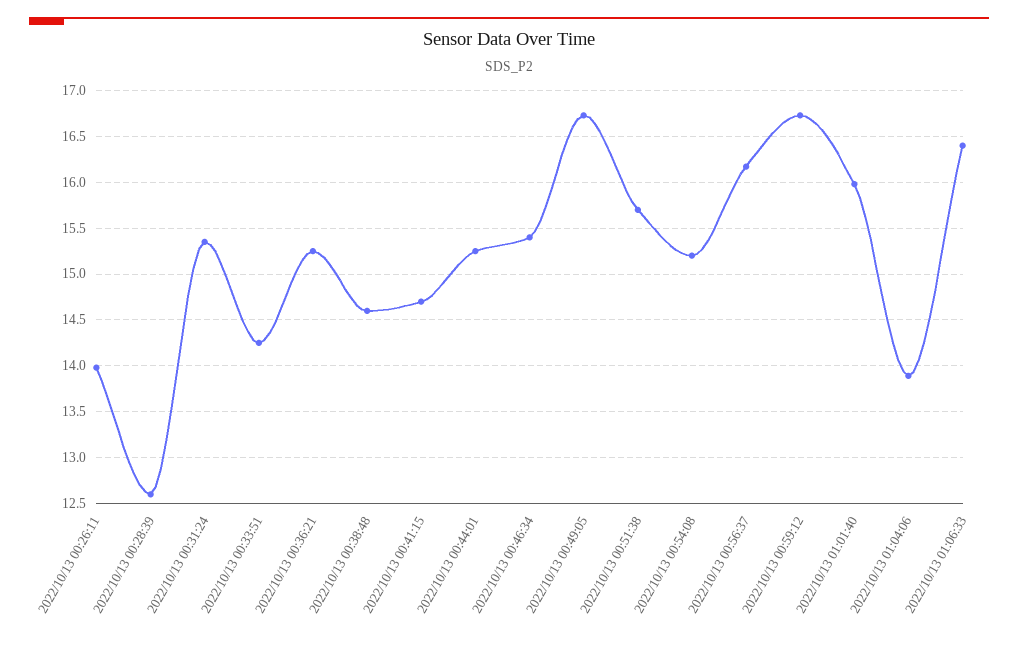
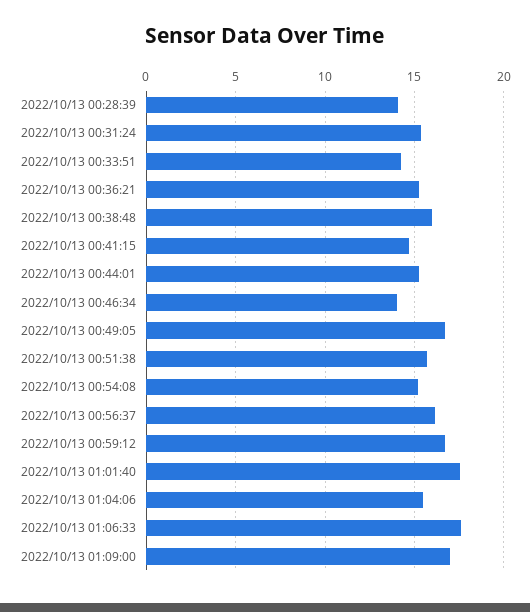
2022/10/13 00:26:11: 14 -> none
2022/10/13 00:28:39: 12.6 -> 14
2022/10/13 00:38:48: 14.6 -> 16
2022/10/13 00:46:34: 15.4 -> 14
2022/10/13 01:01:40: 16 -> 17.5
2022/10/13 01:04:06: 13.9 -> 15.5
2022/10/13 01:06:33: 16.4 -> 17.5
2022/10/13 01:09:00: none -> 17

